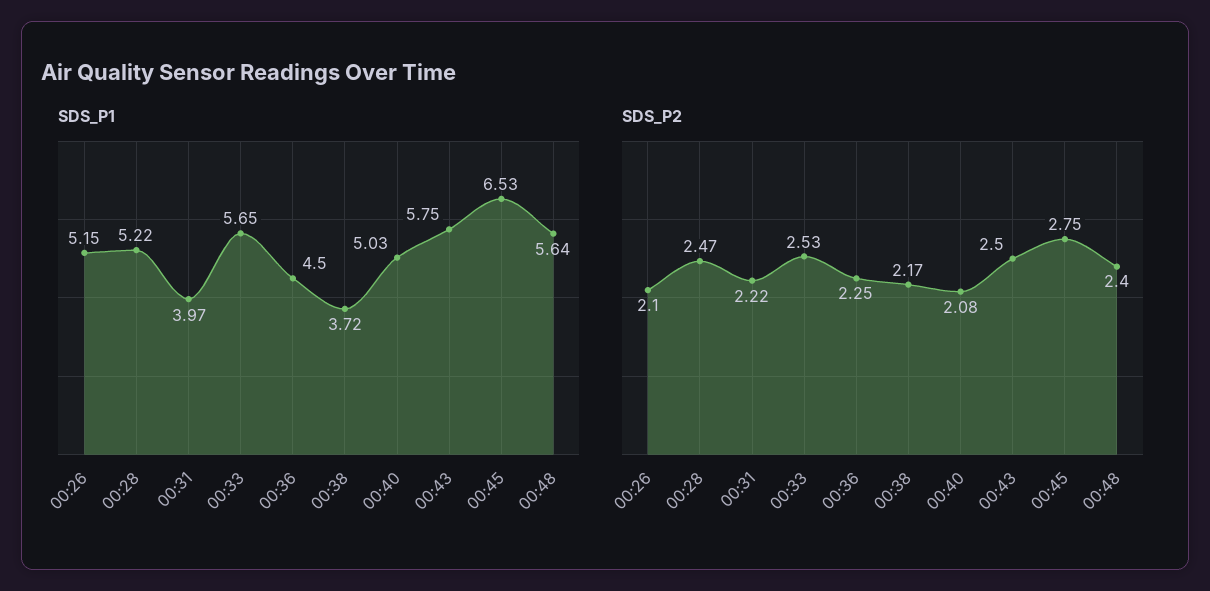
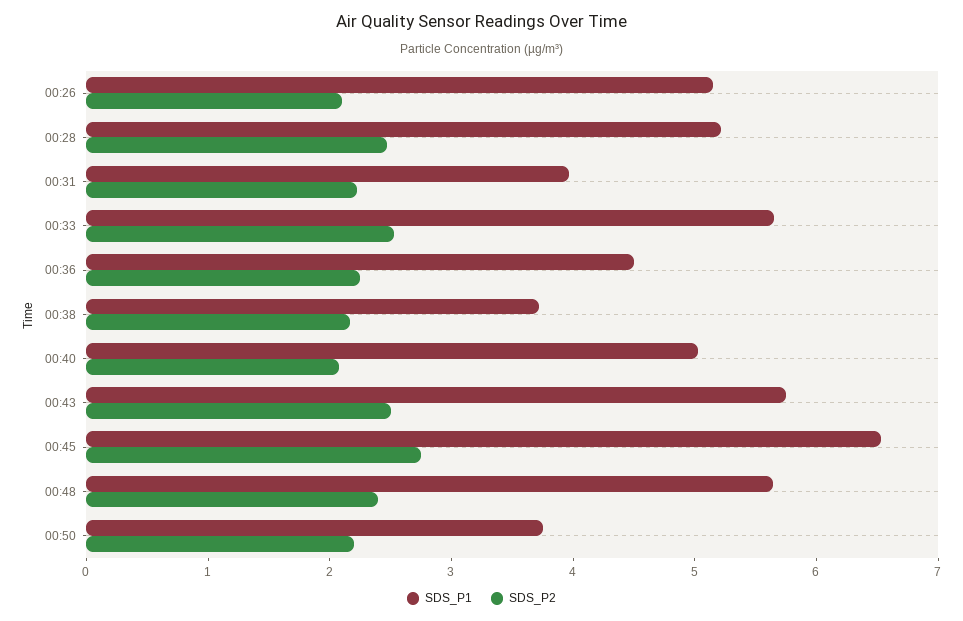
SDS_P1, 00:50: none -> 3.8
SDS_P2, 00:50: none -> 2.2

